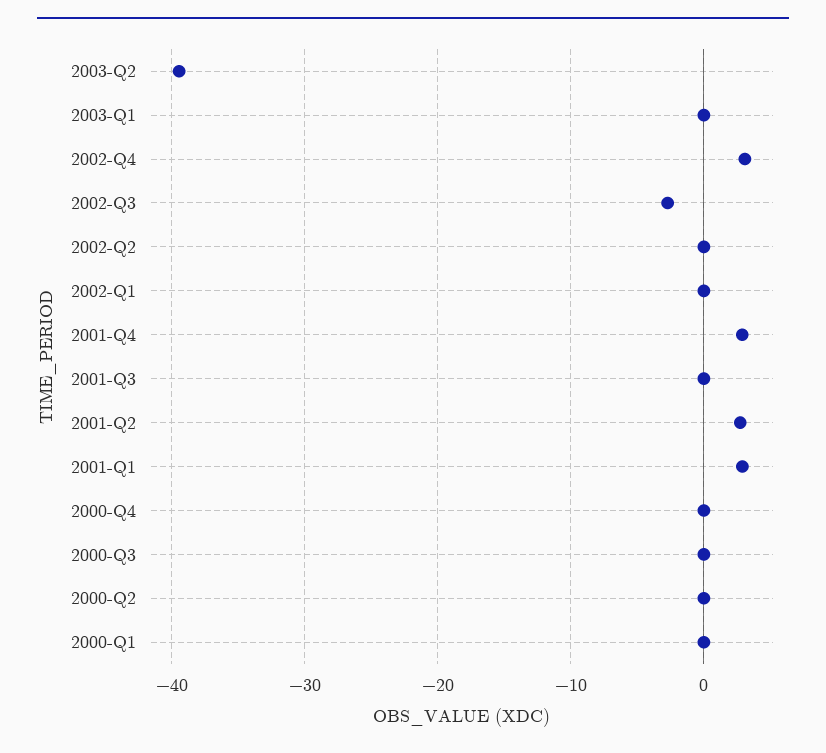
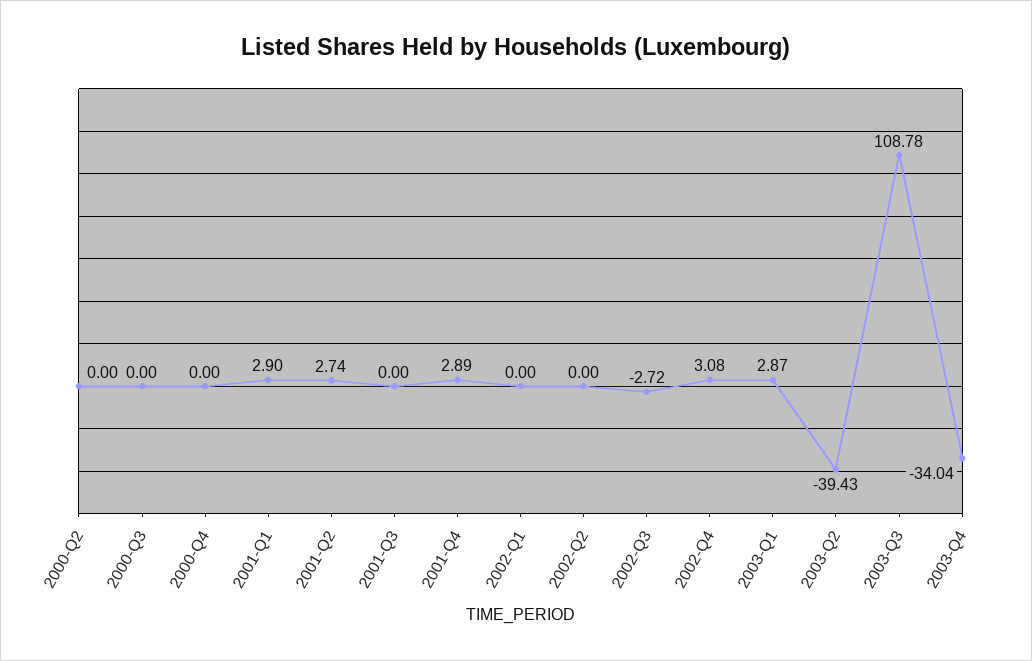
2003-Q1: 0 -> 2.87
2000-Q1: 0 -> none
2003-Q3: none -> 108.78
2003-Q4: none -> -34.04

